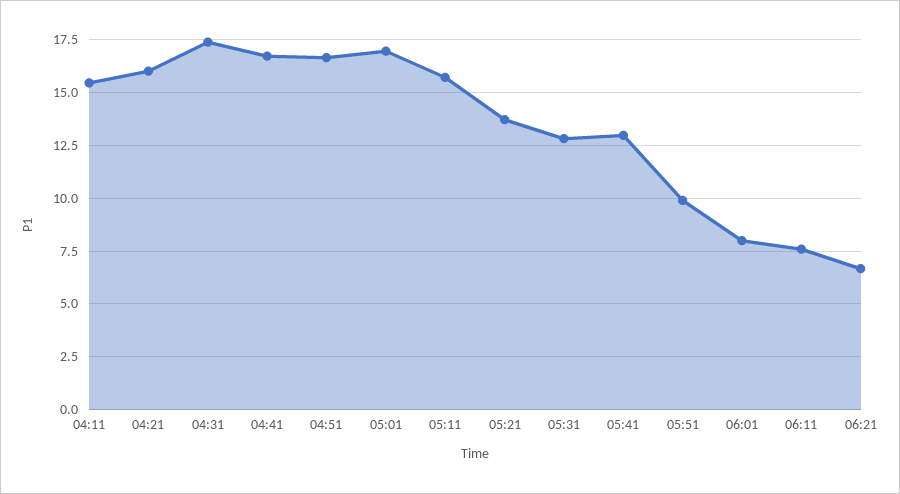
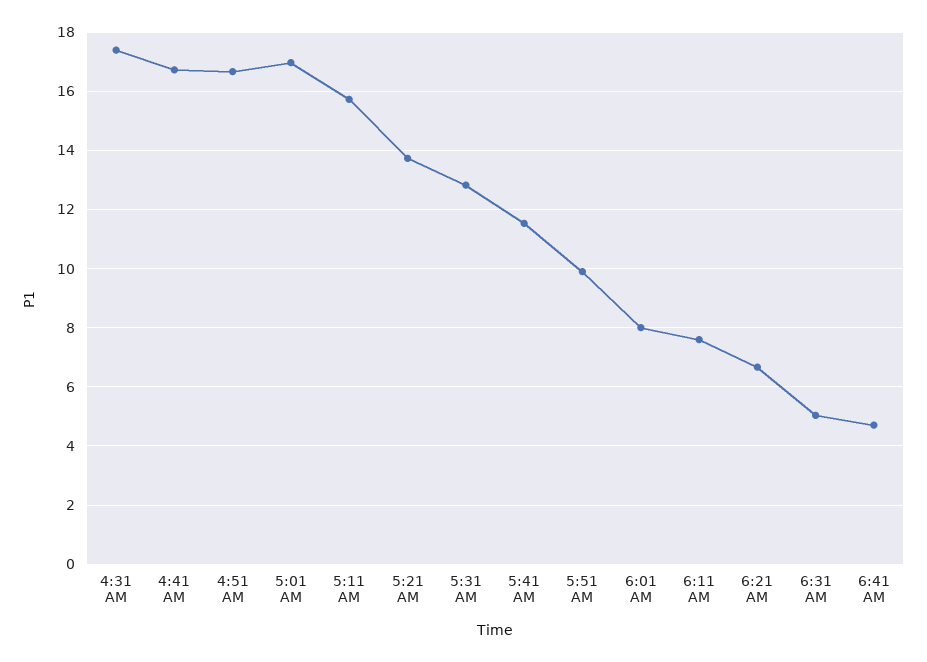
04:11: 15.5 -> none
04:21: 16 -> none
05:41: 13 -> 11.5
6:31 AM: none -> 5
6:41 AM: none -> 4.75

